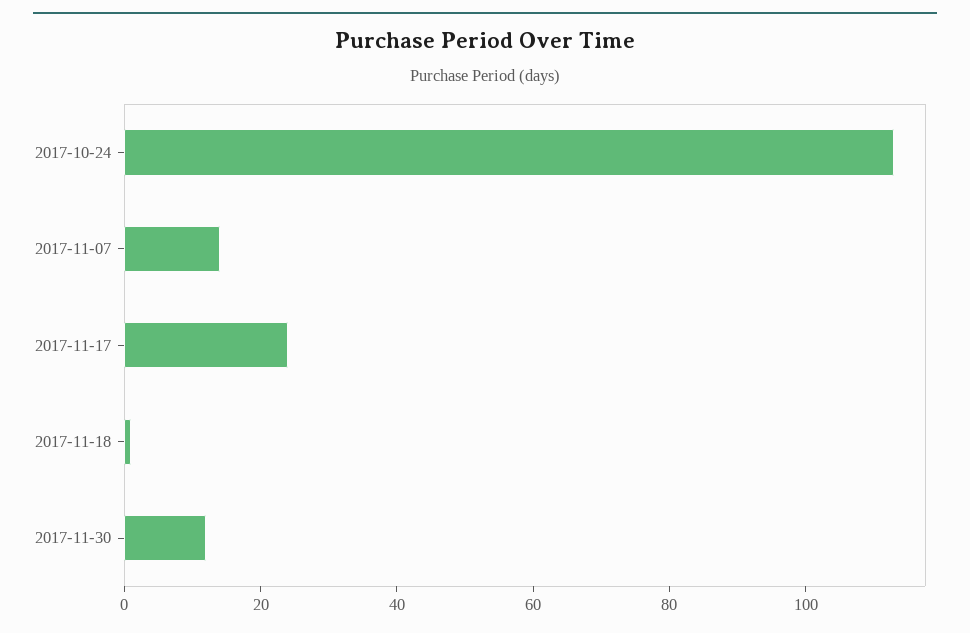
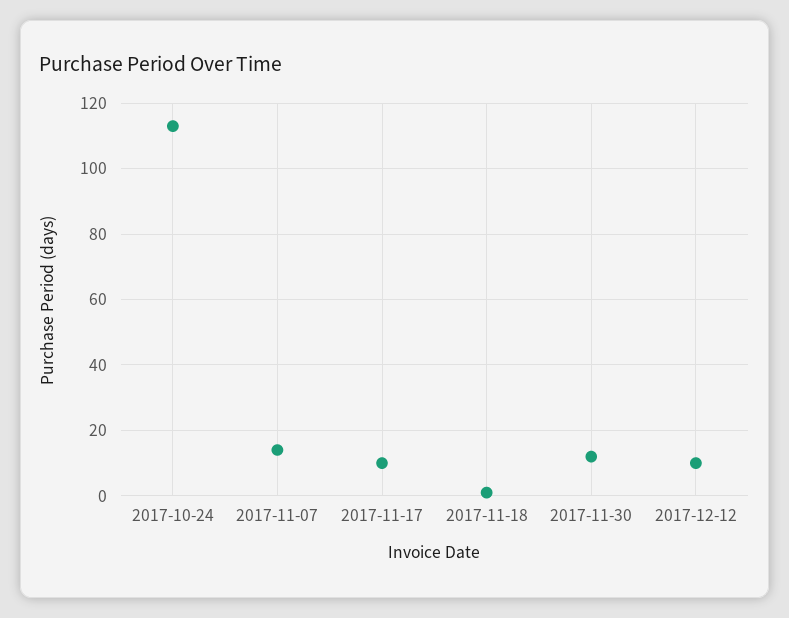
2017-11-17: 25 -> 10
2017-12-12: none -> 10

